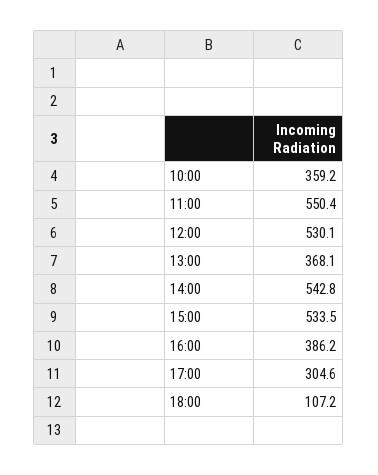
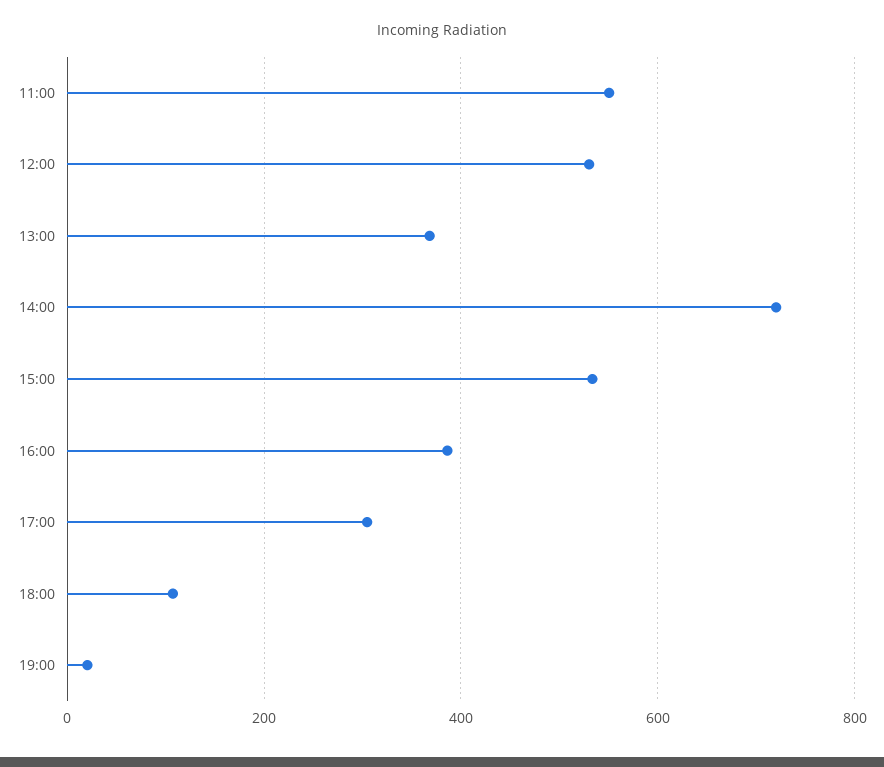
10:00: 359.2 -> none
14:00: 542.8 -> 720
19:00: none -> 20

